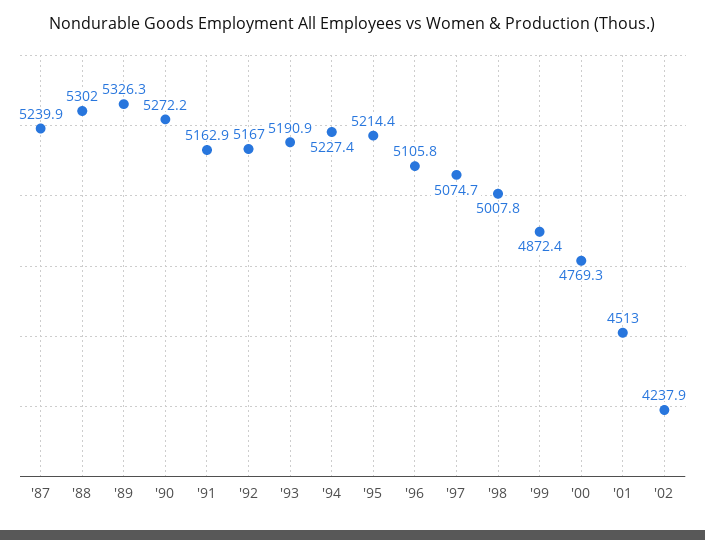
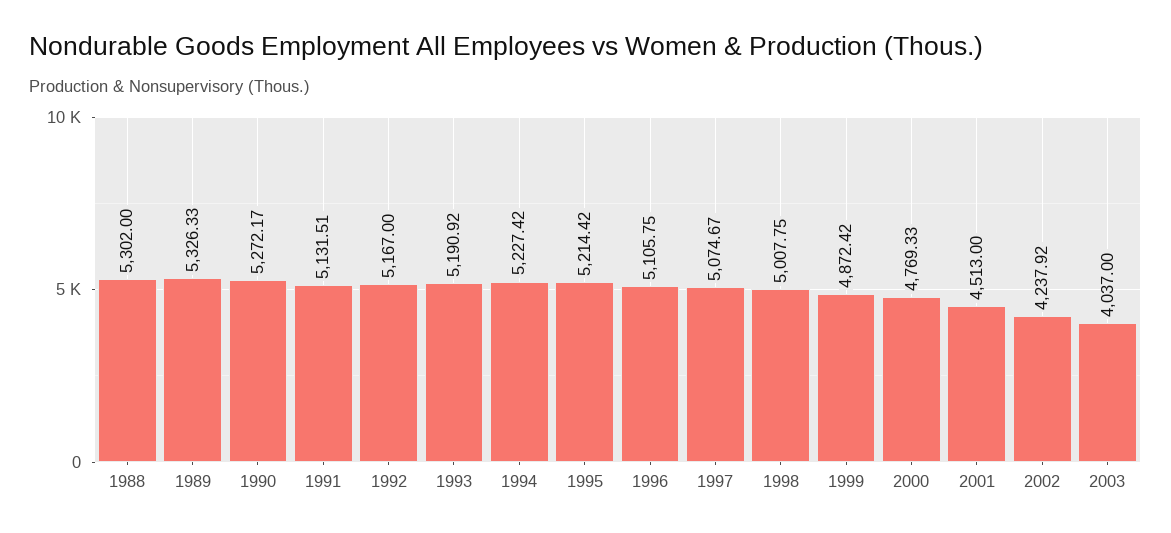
'87: 5239.9 -> none
'91: 5162.9 -> 5131.51
2003: none -> 4037

